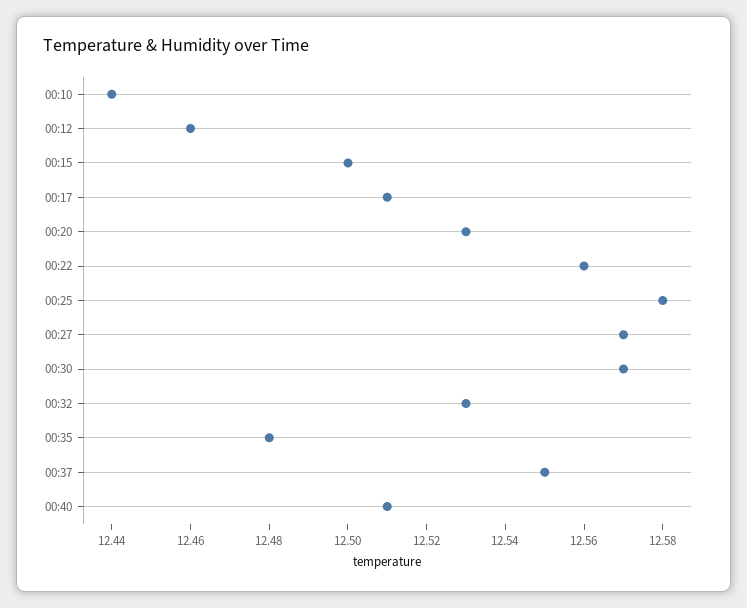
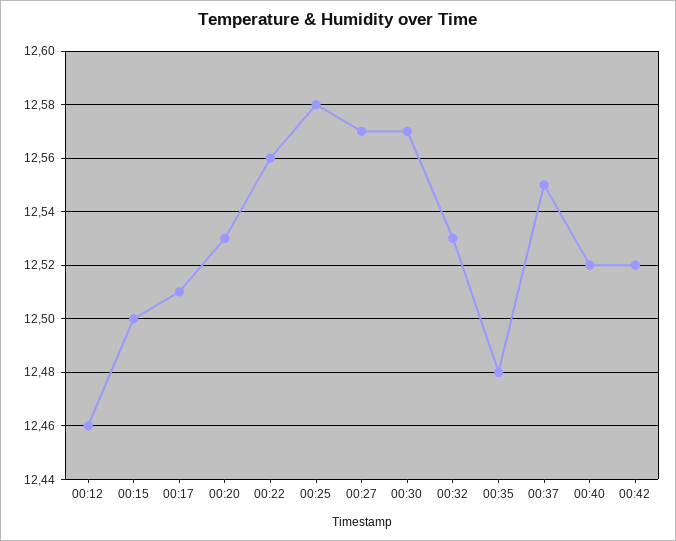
00:10: 12.44 -> none
00:40: 12.51 -> 12.52
00:42: none -> 12.52

